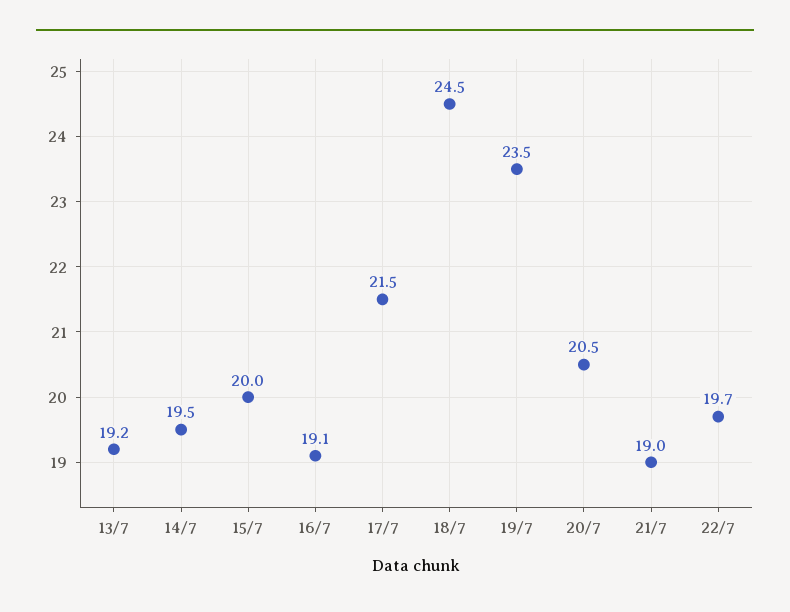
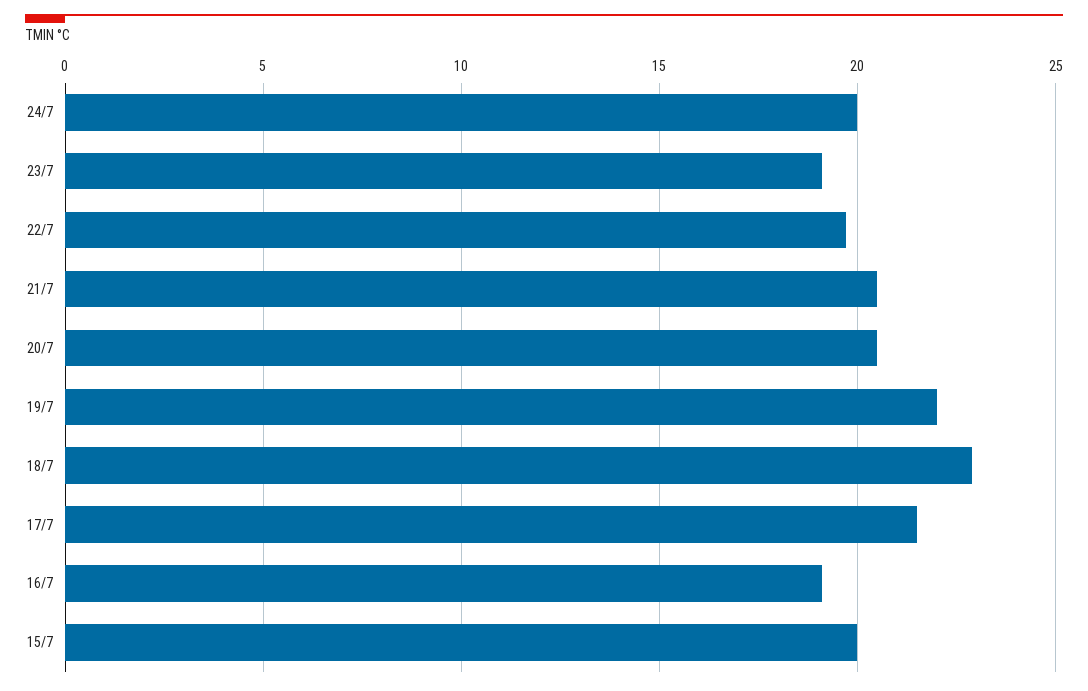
13/7: 19.2 -> none
14/7: 19.5 -> none
18/7: 24.5 -> 23
19/7: 23.5 -> 22
21/7: 19 -> 20.5
24/7: none -> 20
23/7: none -> 19

